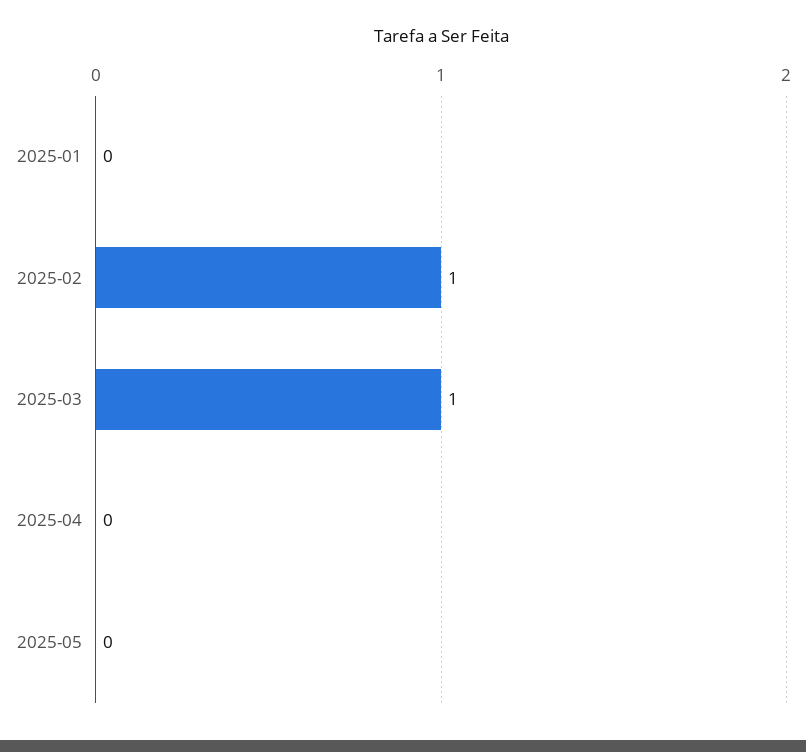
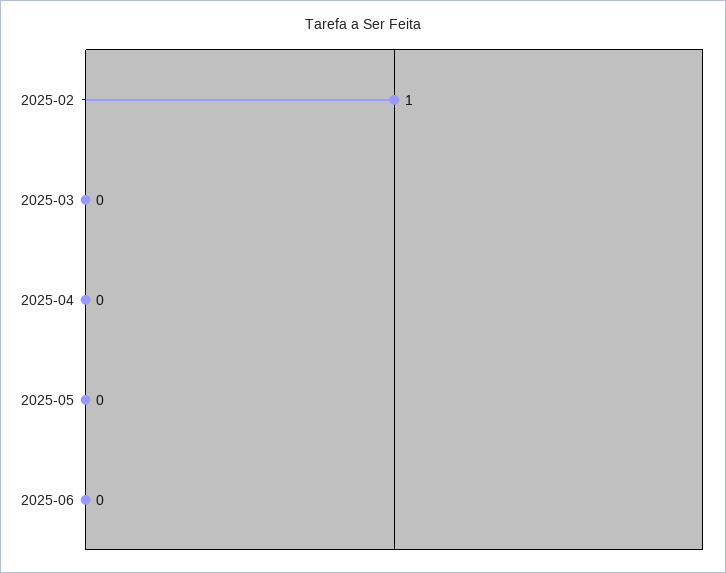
2025-01: 0 -> none
2025-03: 1 -> 0
2025-06: none -> 0

